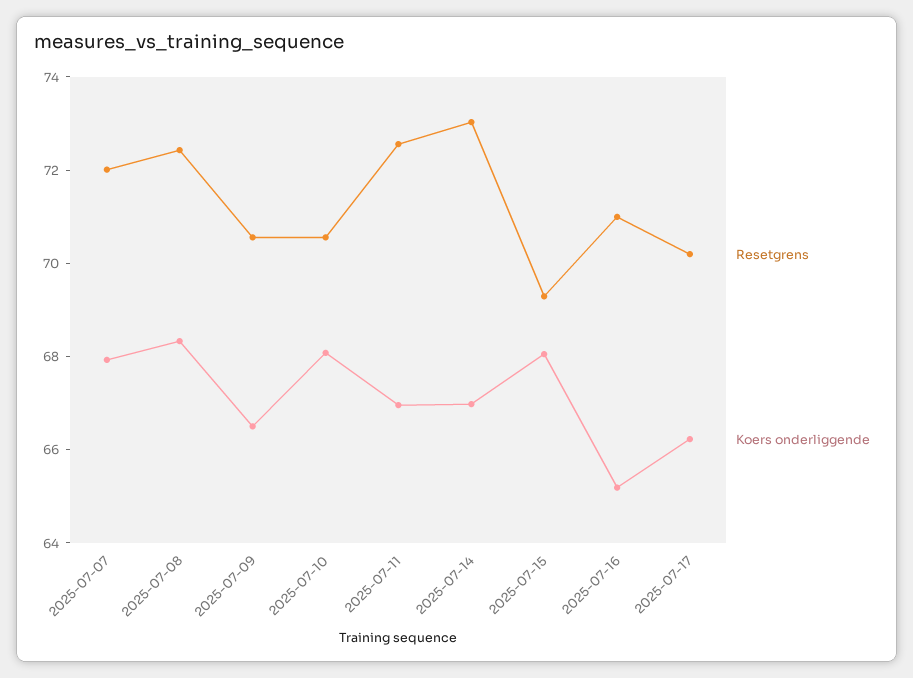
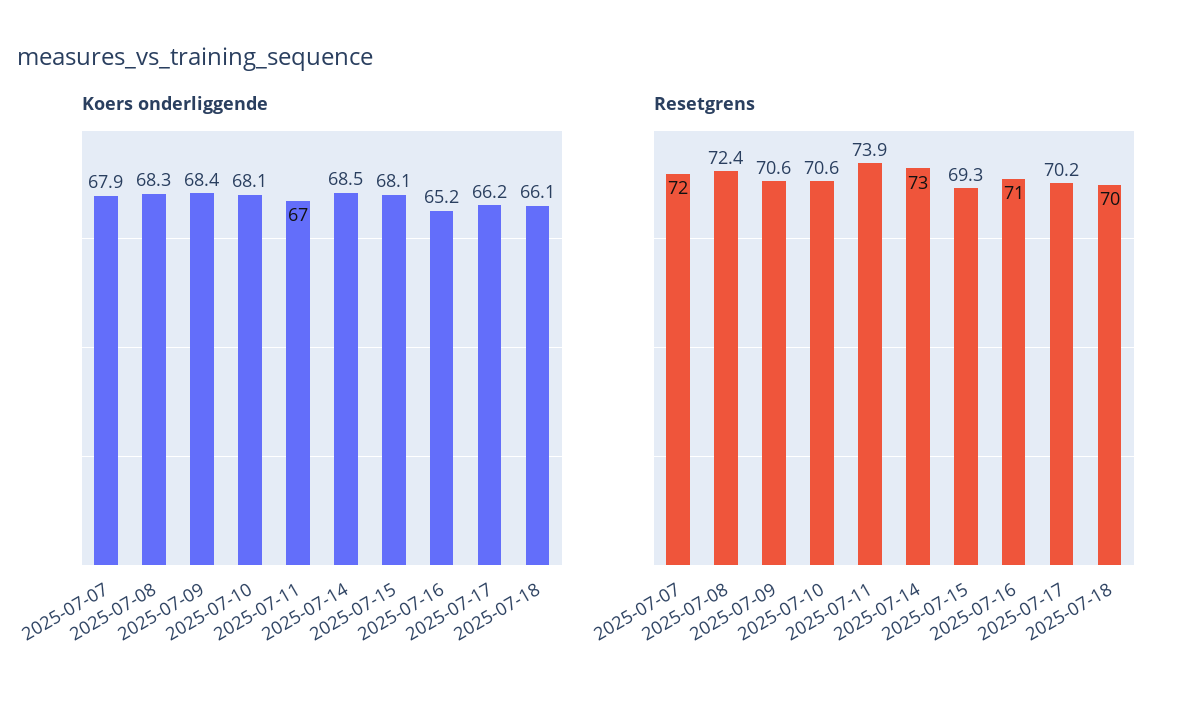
Koers onderliggende, 2025-07-09: 66.5 -> 68.4
Resetgrens, 2025-07-11: 72.5 -> 73.9
Koers onderliggende, 2025-07-14: 67 -> 68.5
Koers onderliggende, 2025-07-18: none -> 66.1
Resetgrens, 2025-07-18: none -> 70

